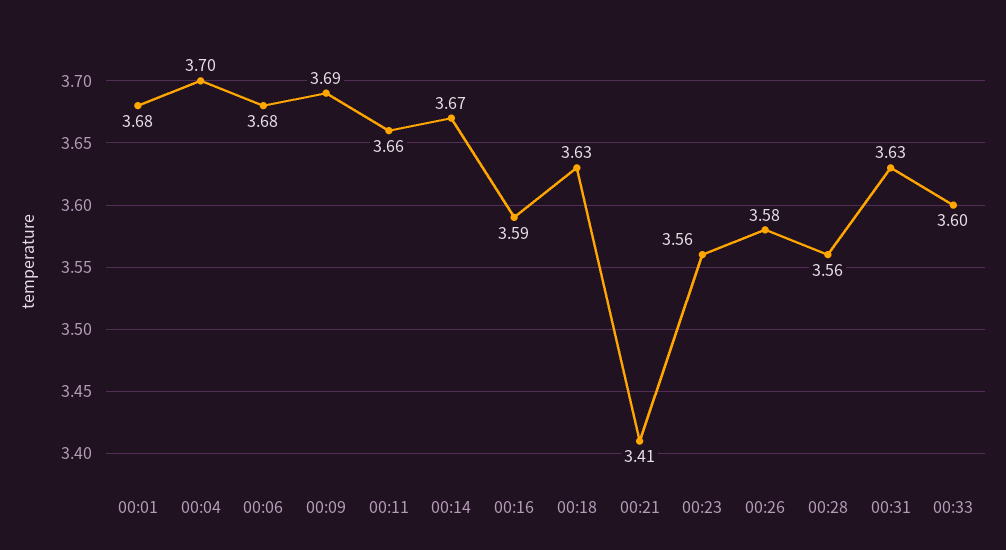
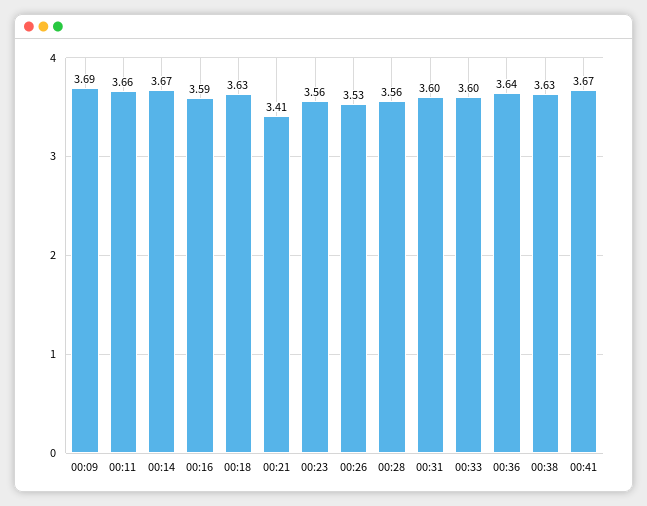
00:01: 3.68 -> none
00:04: 3.7 -> none
00:06: 3.68 -> none
00:26: 3.58 -> 3.53
00:31: 3.63 -> 3.6
00:36: none -> 3.64
00:38: none -> 3.63
00:41: none -> 3.67

